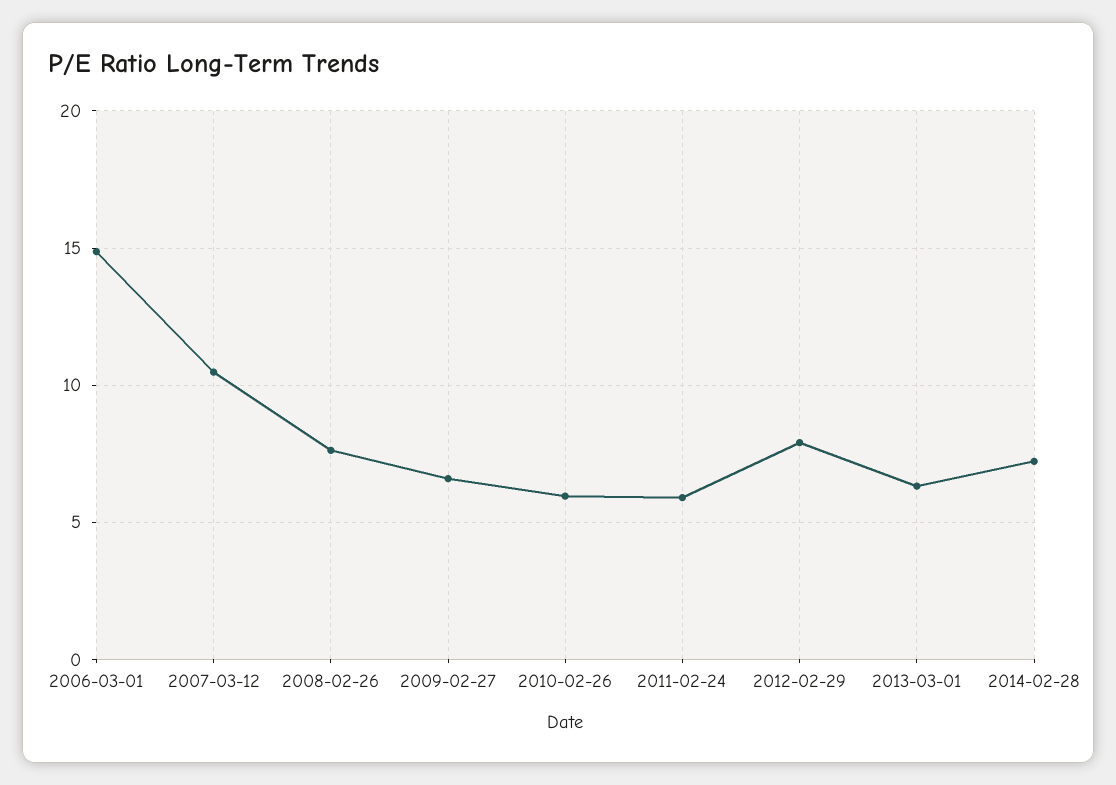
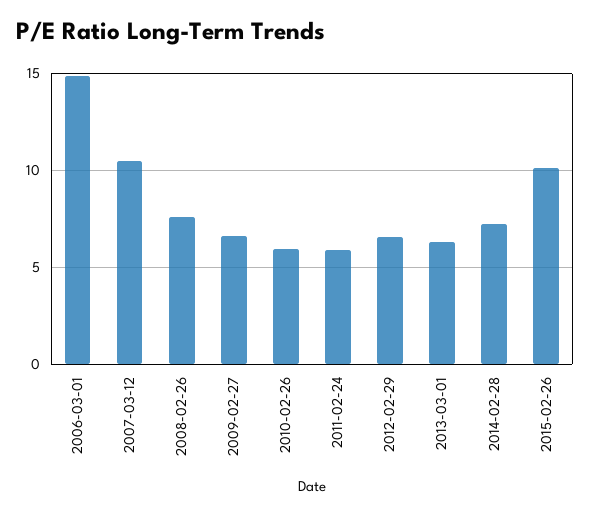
2012-02-29: 8 -> 6.5
2015-02-26: none -> 10

